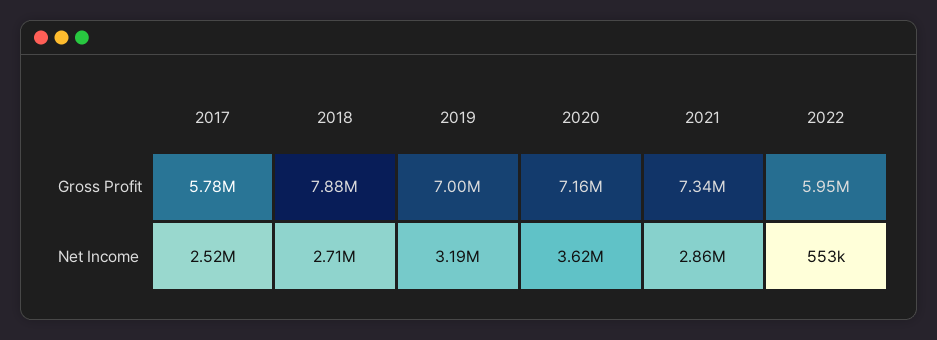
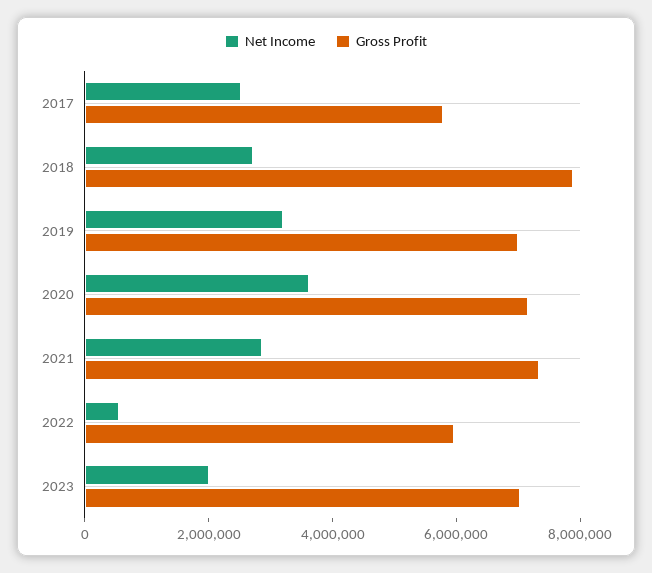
Net Income, 2023: none -> 2000000
Gross Profit, 2023: none -> 7000000

